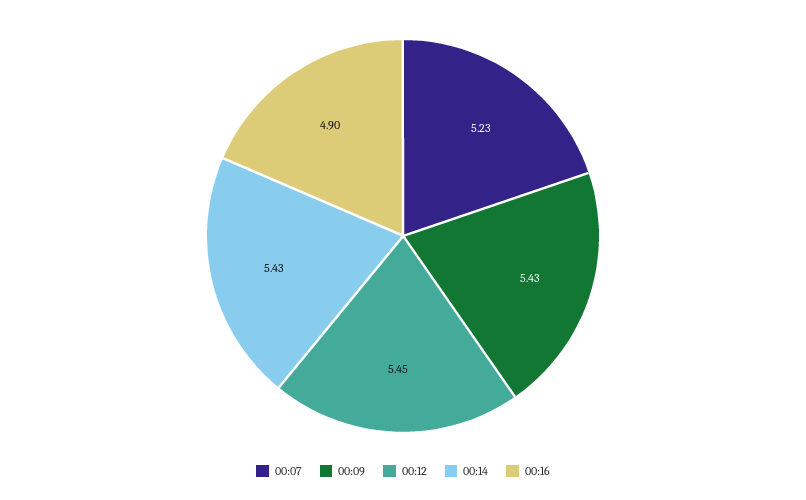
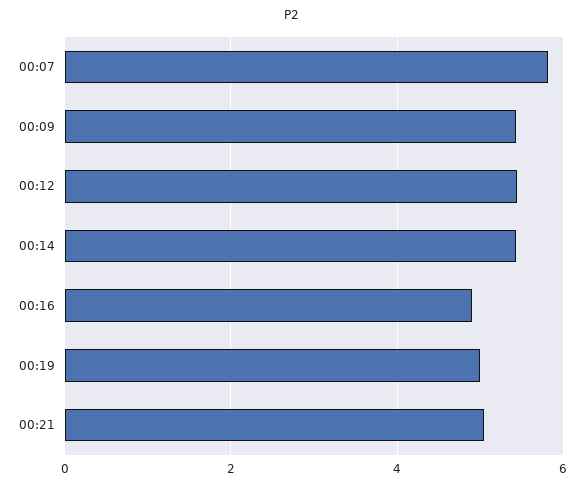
00:07: 5.23 -> 5.8
00:19: none -> 5
00:21: none -> 5

